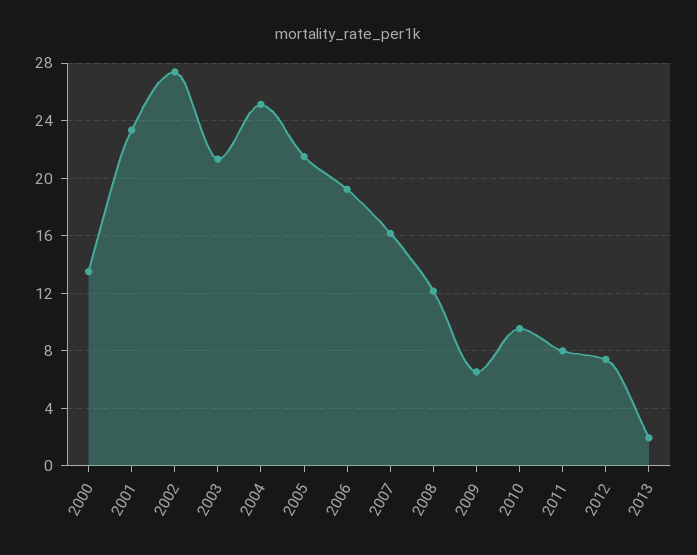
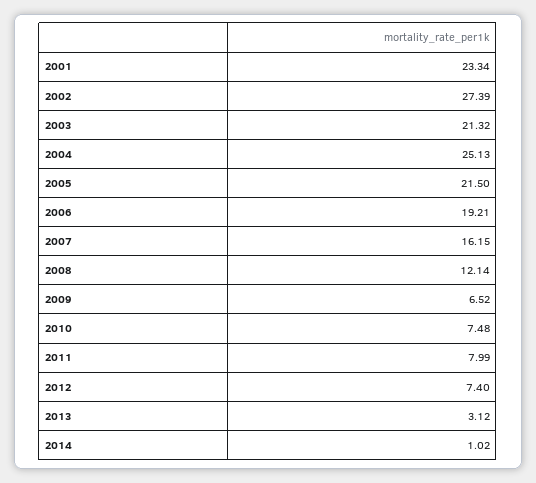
2000: 13.5 -> none
2010: 9.5 -> 7.48
2013: 2 -> 3.12
2014: none -> 1.02

